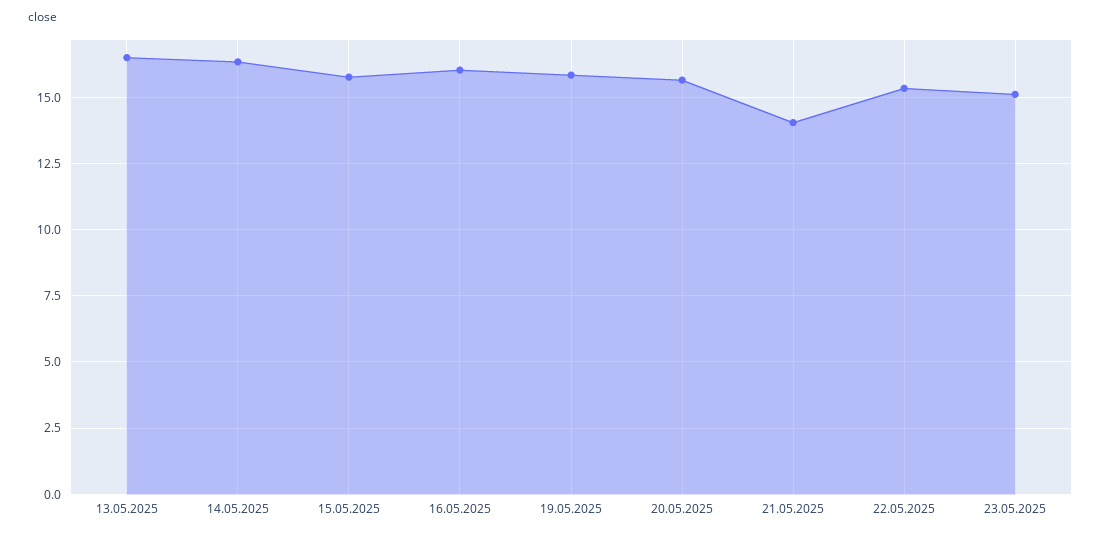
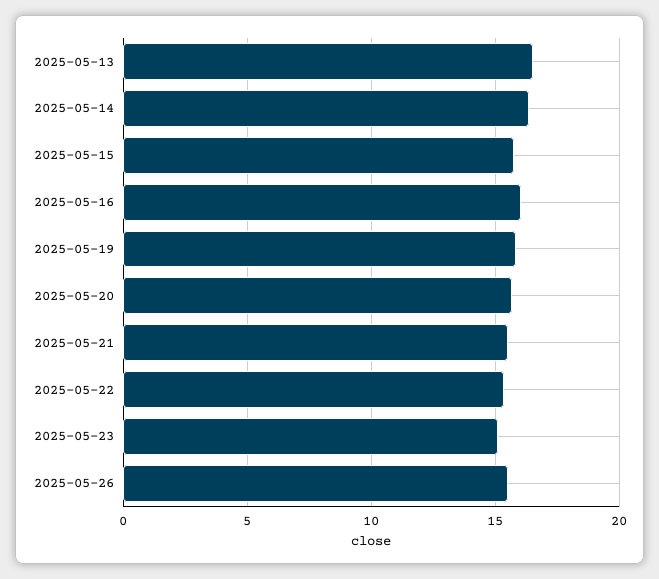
21.05.2025: 14 -> 15.5
2025-05-26: none -> 15.5

